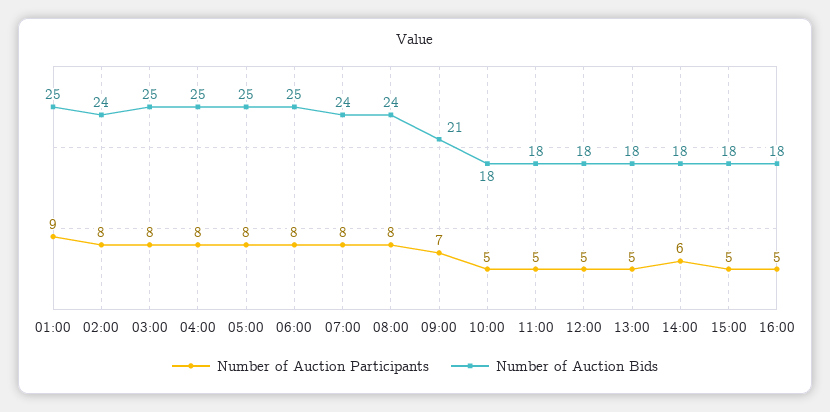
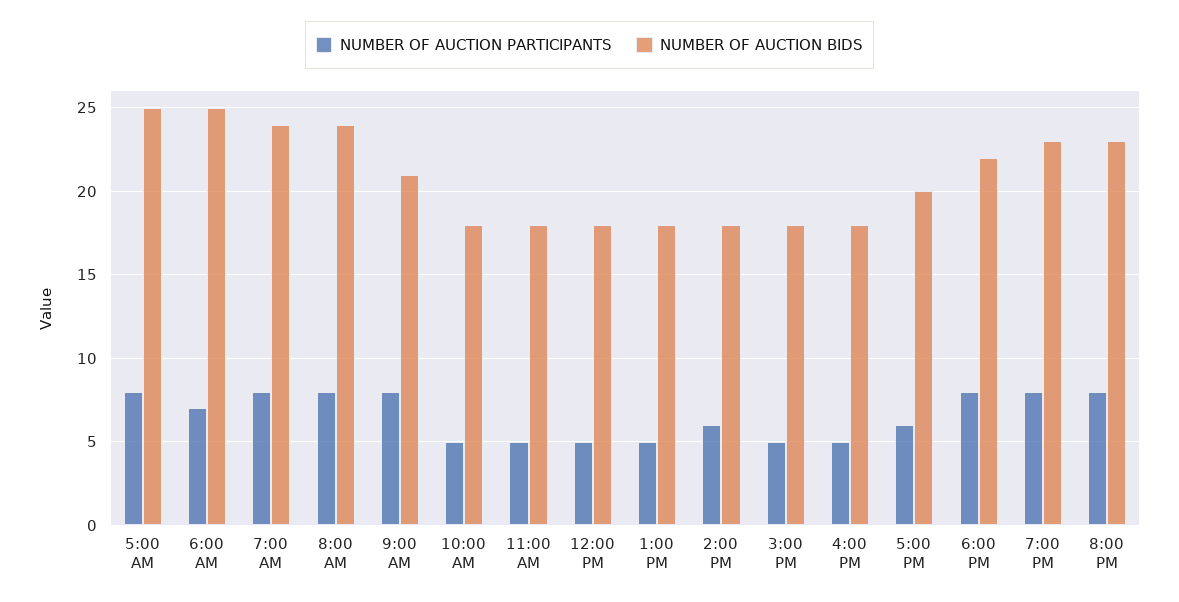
Number of Auction Participants, 01:00: 9 -> none
Number of Auction Bids, 01:00: 25 -> none
Number of Auction Participants, 02:00: 8 -> none
Number of Auction Bids, 02:00: 24 -> none
Number of Auction Participants, 03:00: 8 -> none
Number of Auction Bids, 03:00: 25 -> none
Number of Auction Participants, 04:00: 8 -> none
Number of Auction Bids, 04:00: 25 -> none
Number of Auction Participants, 06:00: 8 -> 7
Number of Auction Participants, 09:00: 7 -> 8
Number of Auction Participants, 5:00 PM: none -> 6
Number of Auction Bids, 5:00 PM: none -> 20
Number of Auction Participants, 6:00 PM: none -> 8
Number of Auction Bids, 6:00 PM: none -> 22
Number of Auction Participants, 7:00 PM: none -> 8
Number of Auction Bids, 7:00 PM: none -> 23
Number of Auction Participants, 8:00 PM: none -> 8
Number of Auction Bids, 8:00 PM: none -> 23

